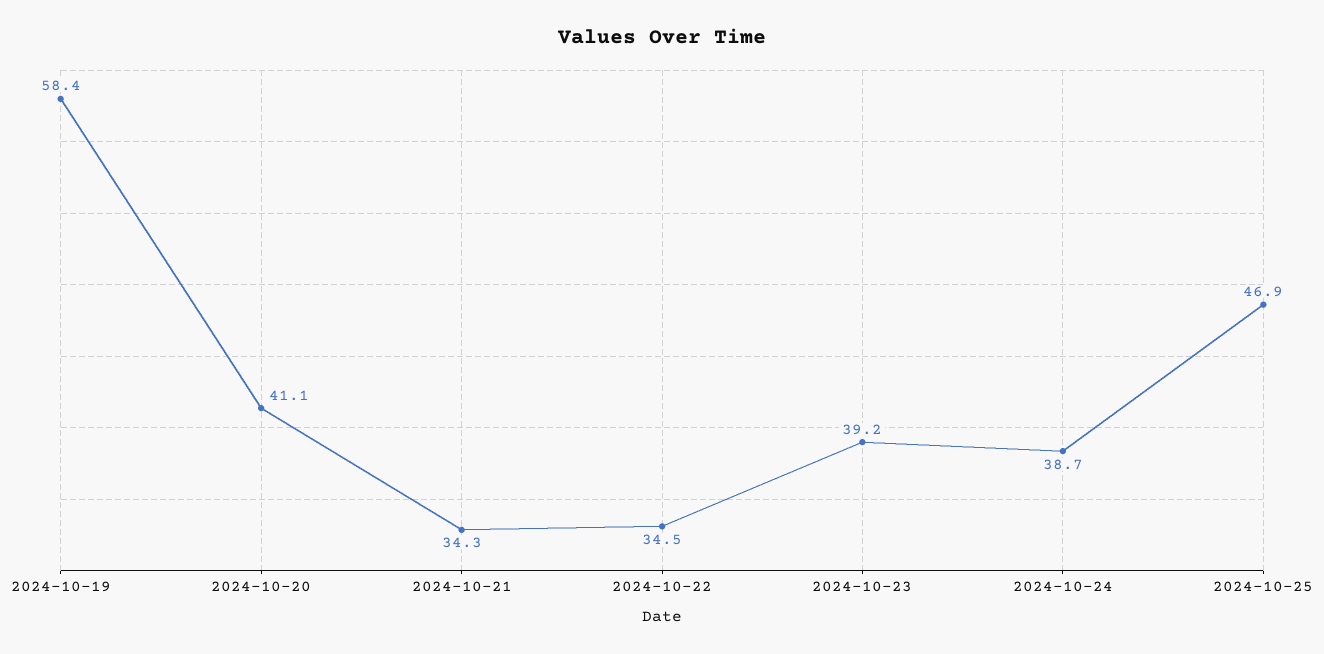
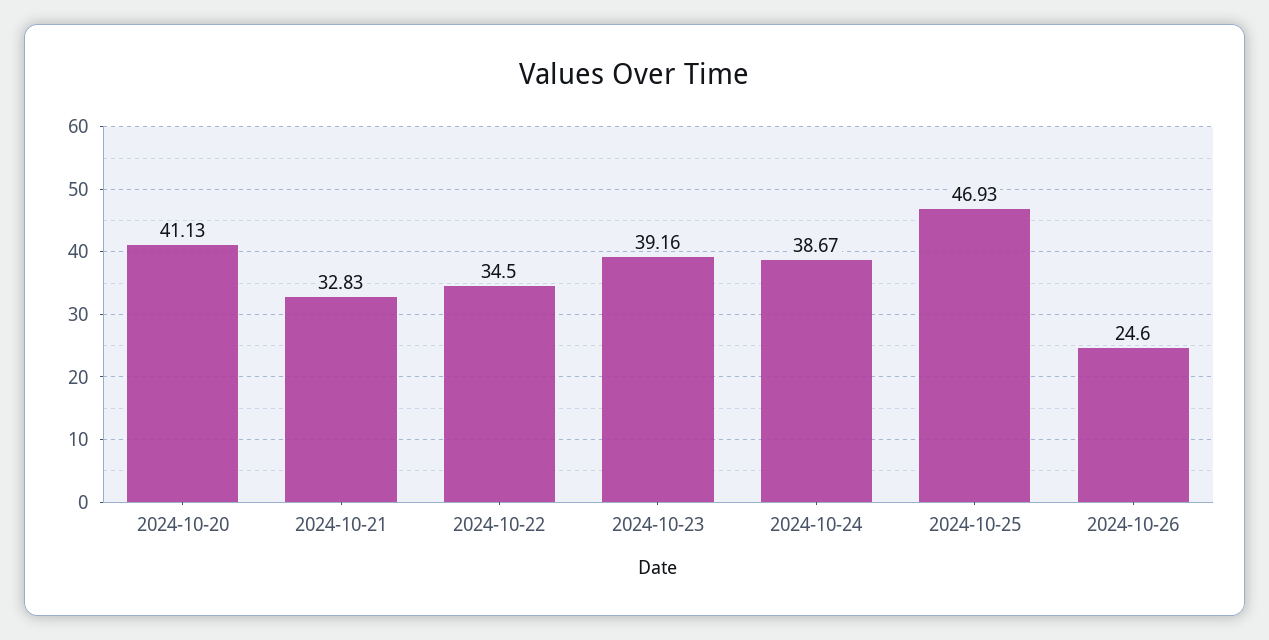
2024-10-19: 58.4 -> none
2024-10-21: 34.3 -> 32.83
2024-10-26: none -> 24.6

